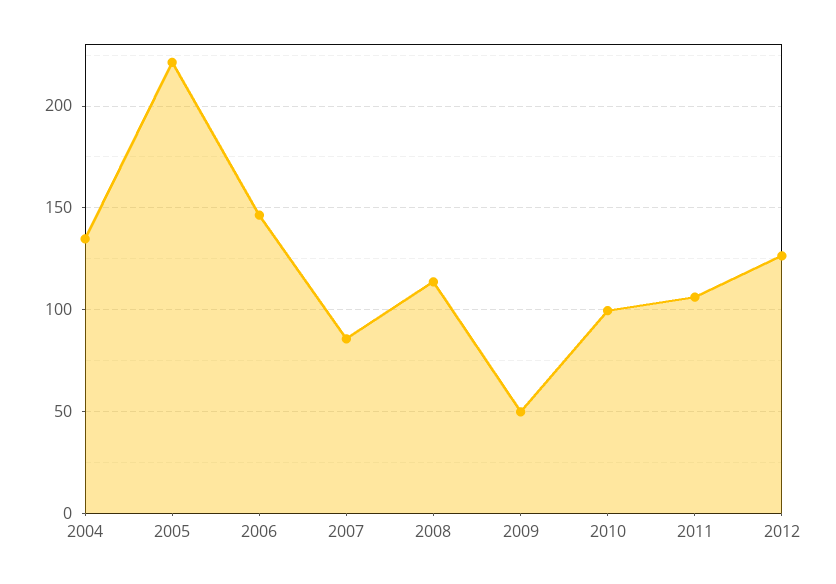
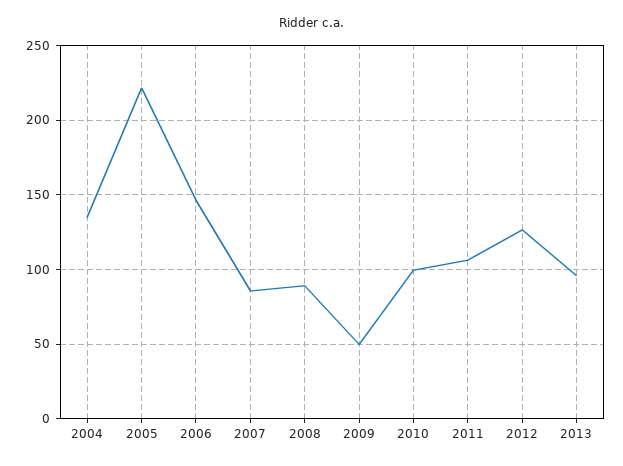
2008: 115 -> 90
2013: none -> 95

